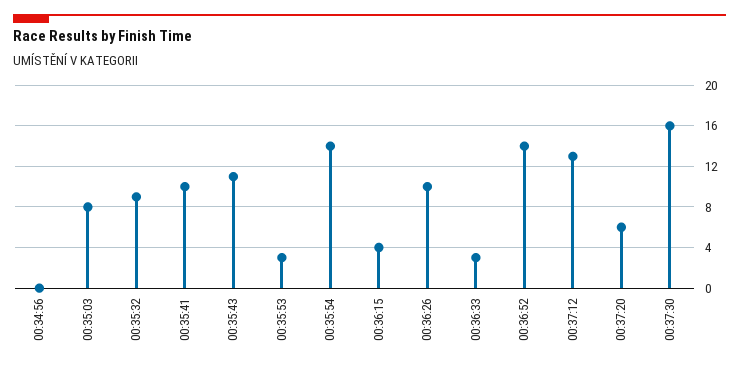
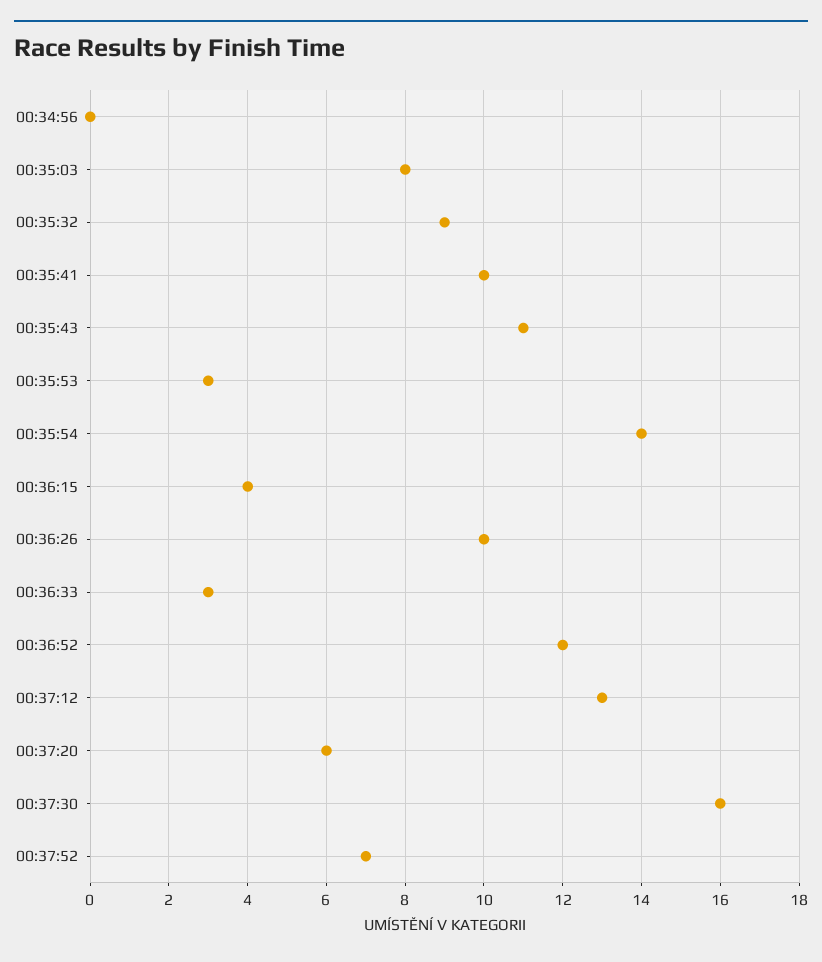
00:36:52: 14 -> 12
00:37:52: none -> 7

